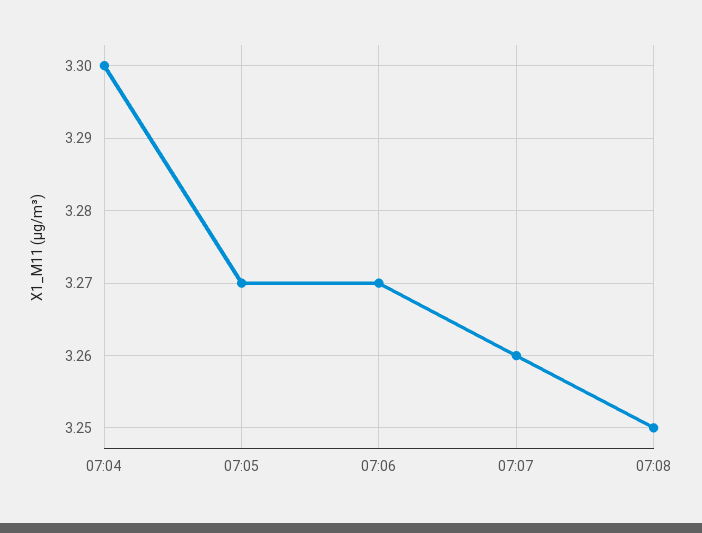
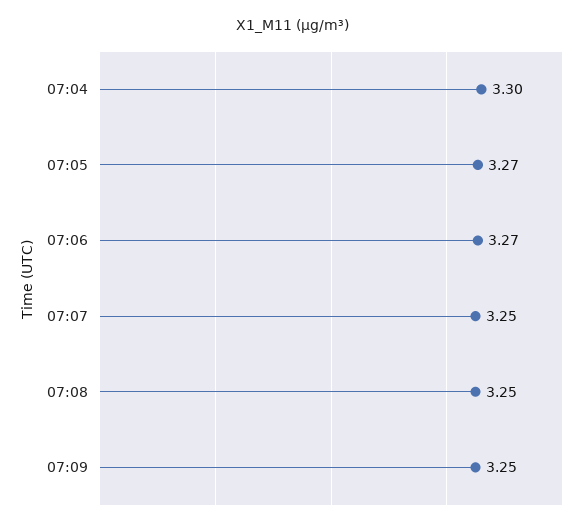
07:07: 3.26 -> 3.25
07:09: none -> 3.25

